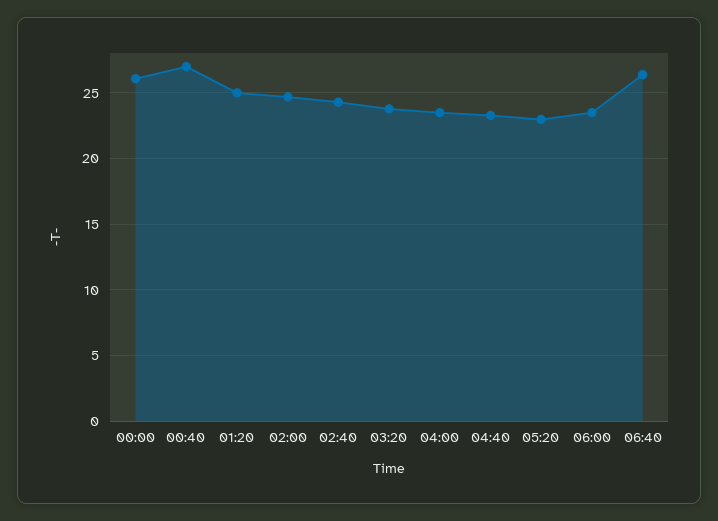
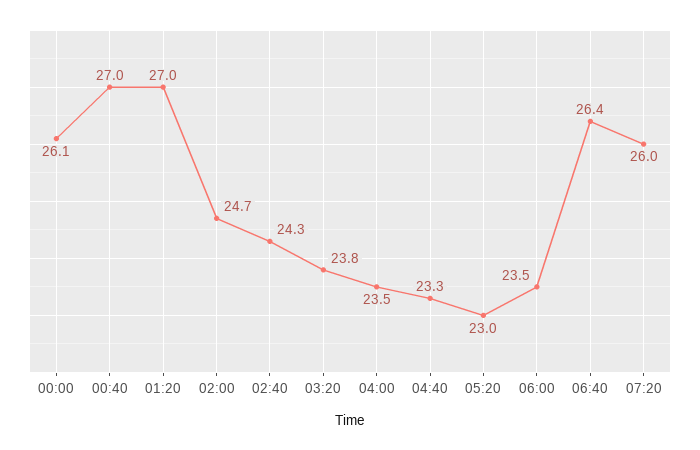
01:20: 25 -> 27
07:20: none -> 26

